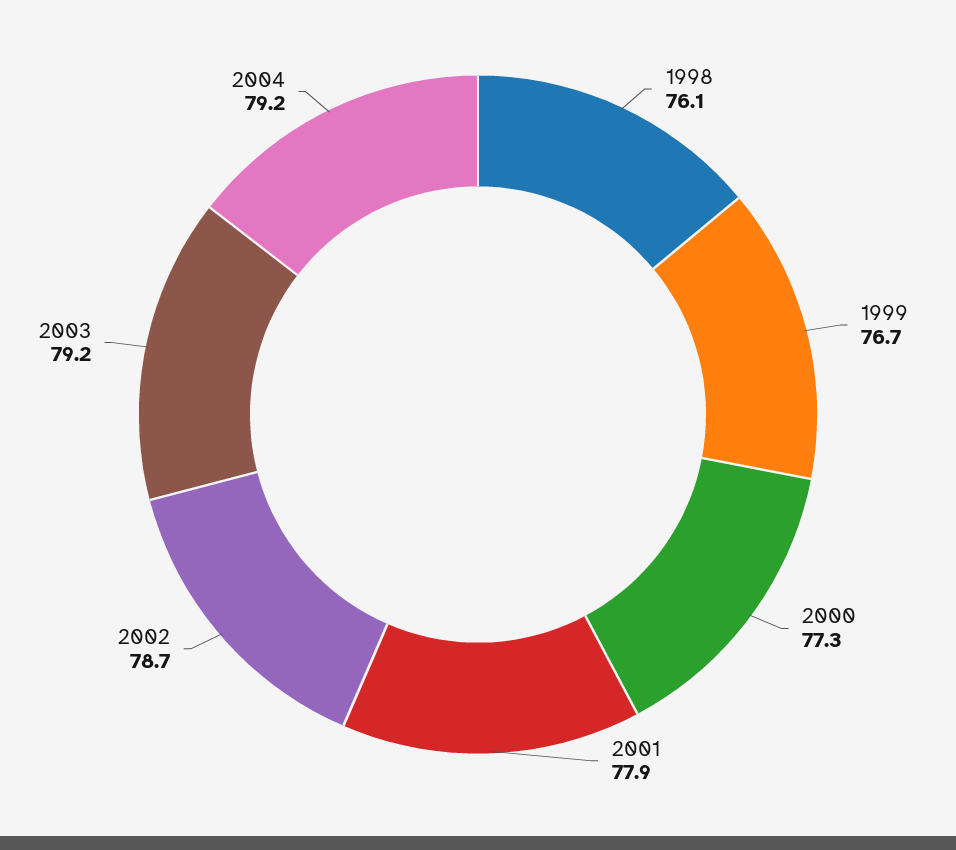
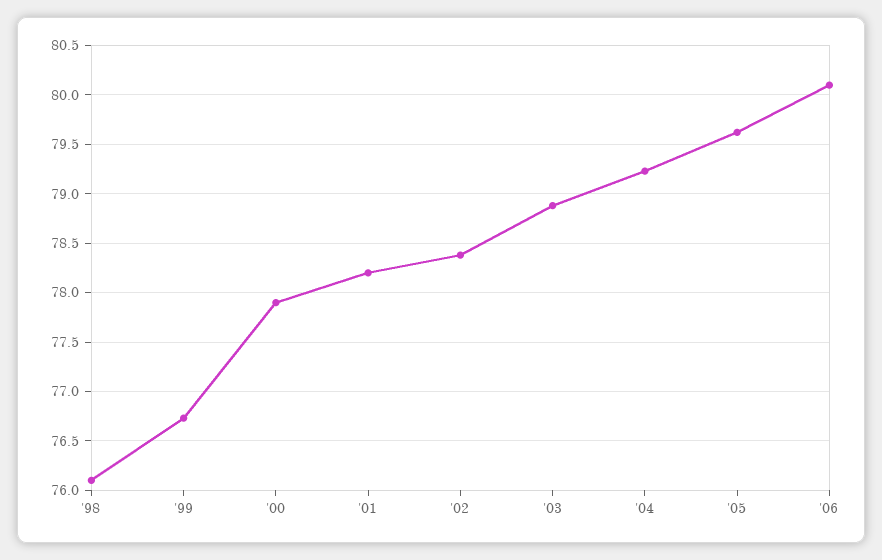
2000: 77.3 -> 77.9
2001: 77.9 -> 78.2
2002: 78.7 -> 78.4
2003: 79.2 -> 78.9
'05: none -> 79.6
'06: none -> 80.1

